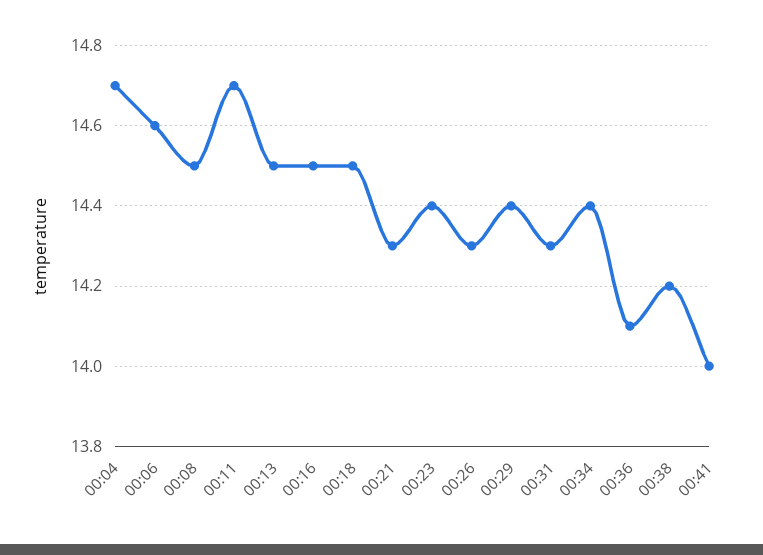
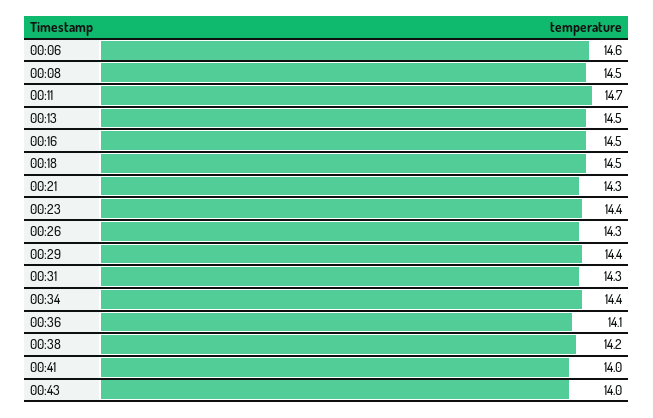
00:04: 14.7 -> none
00:43: none -> 14

